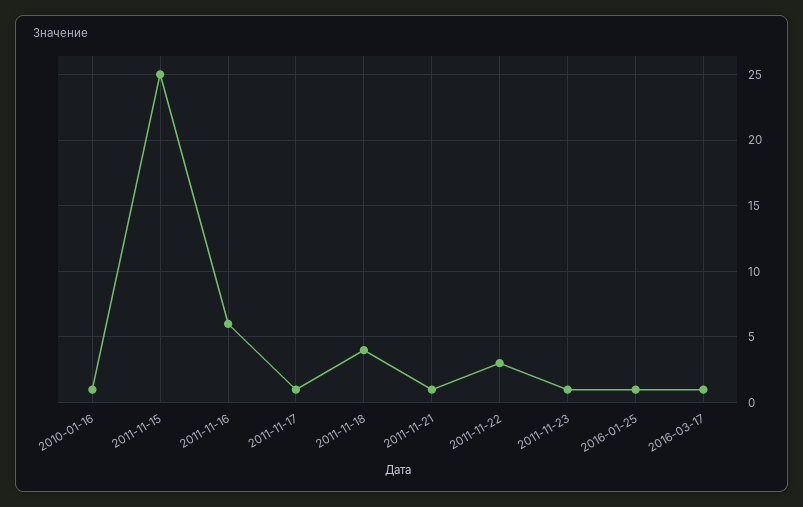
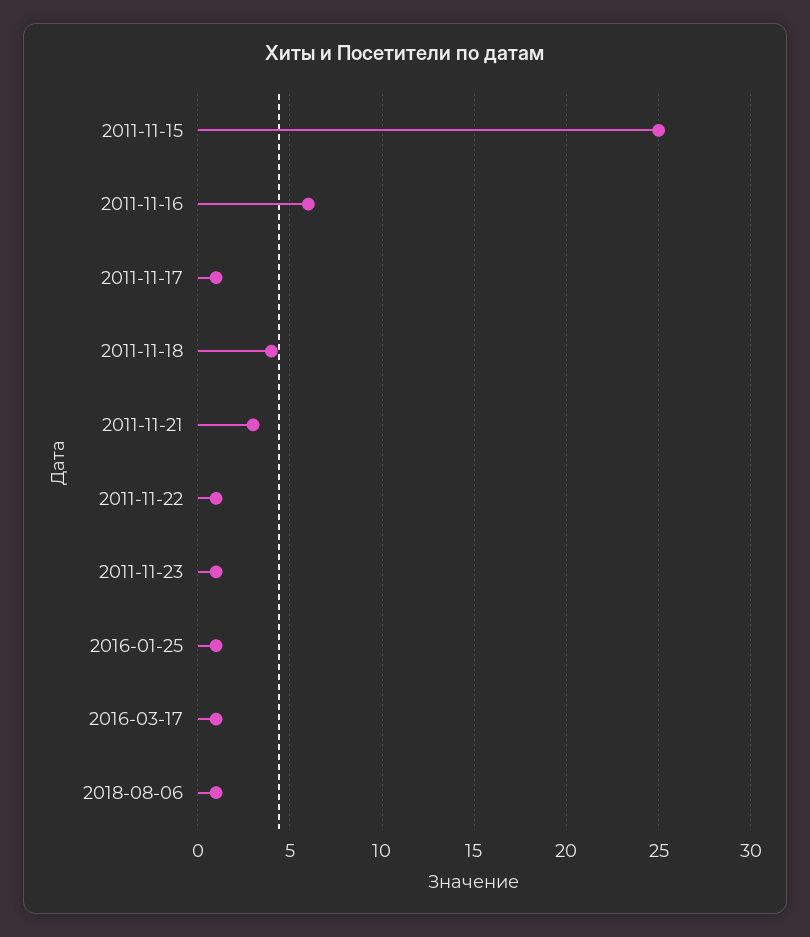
2010-01-16: 1 -> none
2011-11-21: 1 -> 3
2011-11-22: 3 -> 1
2018-08-06: none -> 1

